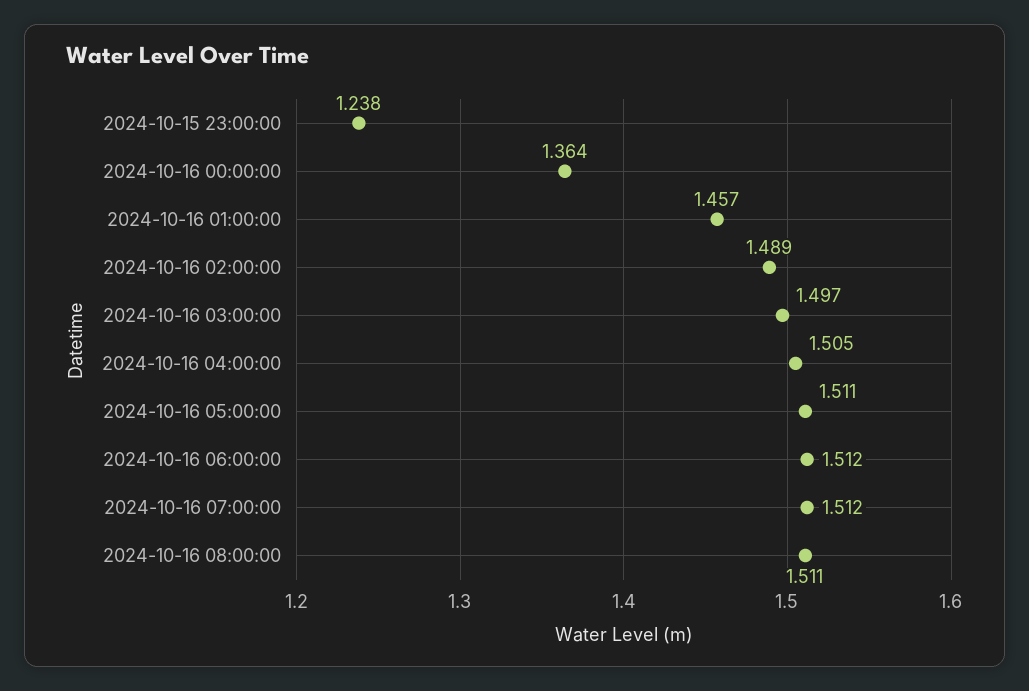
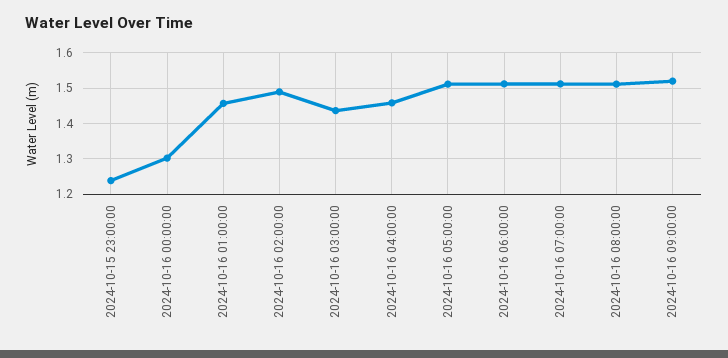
2024-10-16 00:00:00: 1.364 -> 1.3
2024-10-16 03:00:00: 1.497 -> 1.44
2024-10-16 04:00:00: 1.505 -> 1.46
2024-10-16 09:00:00: none -> 1.52

